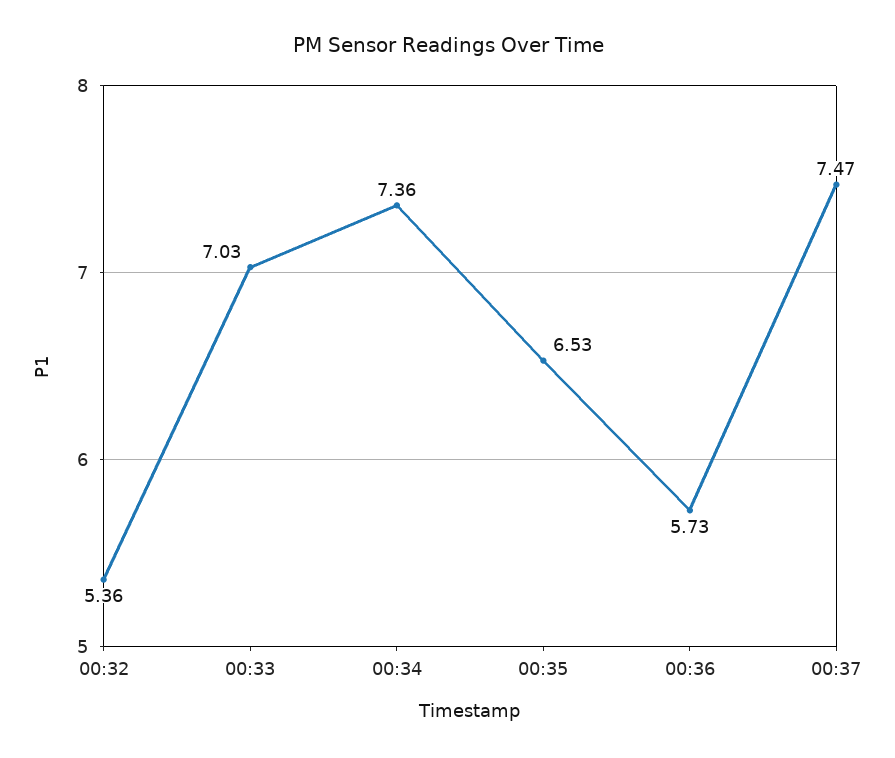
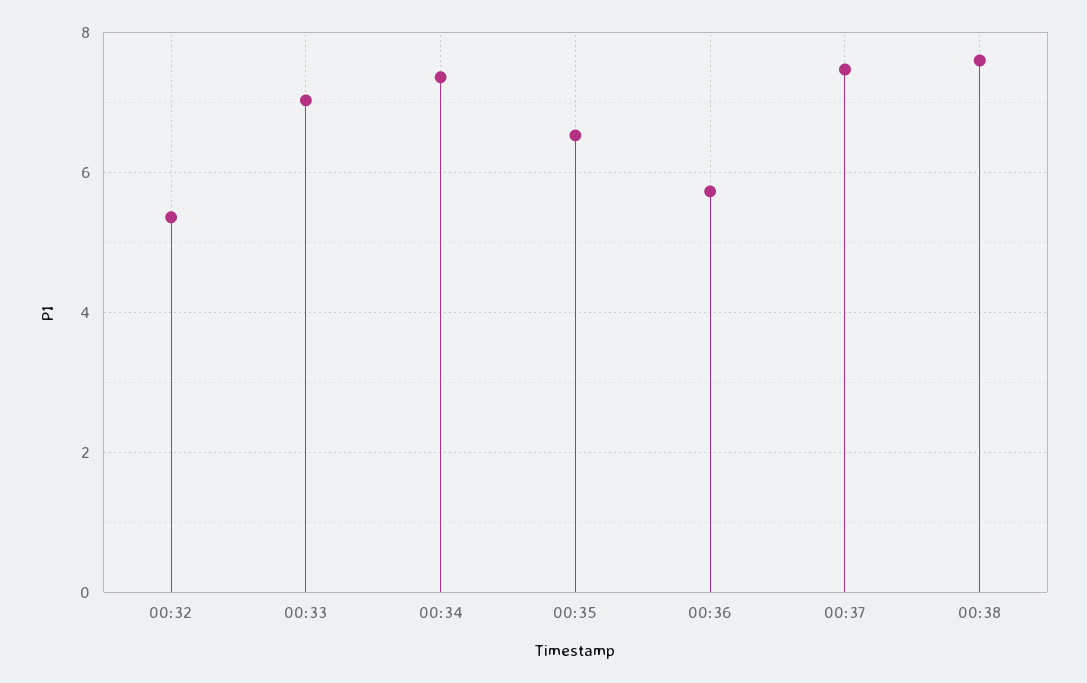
00:38: none -> 7.6

